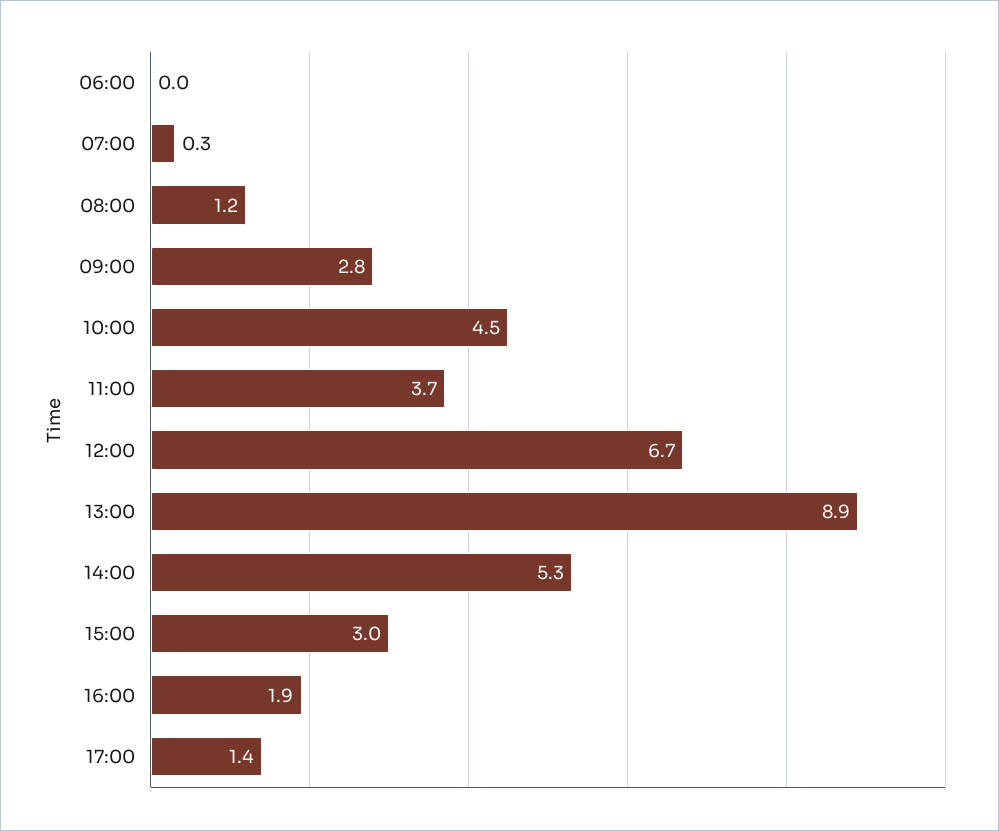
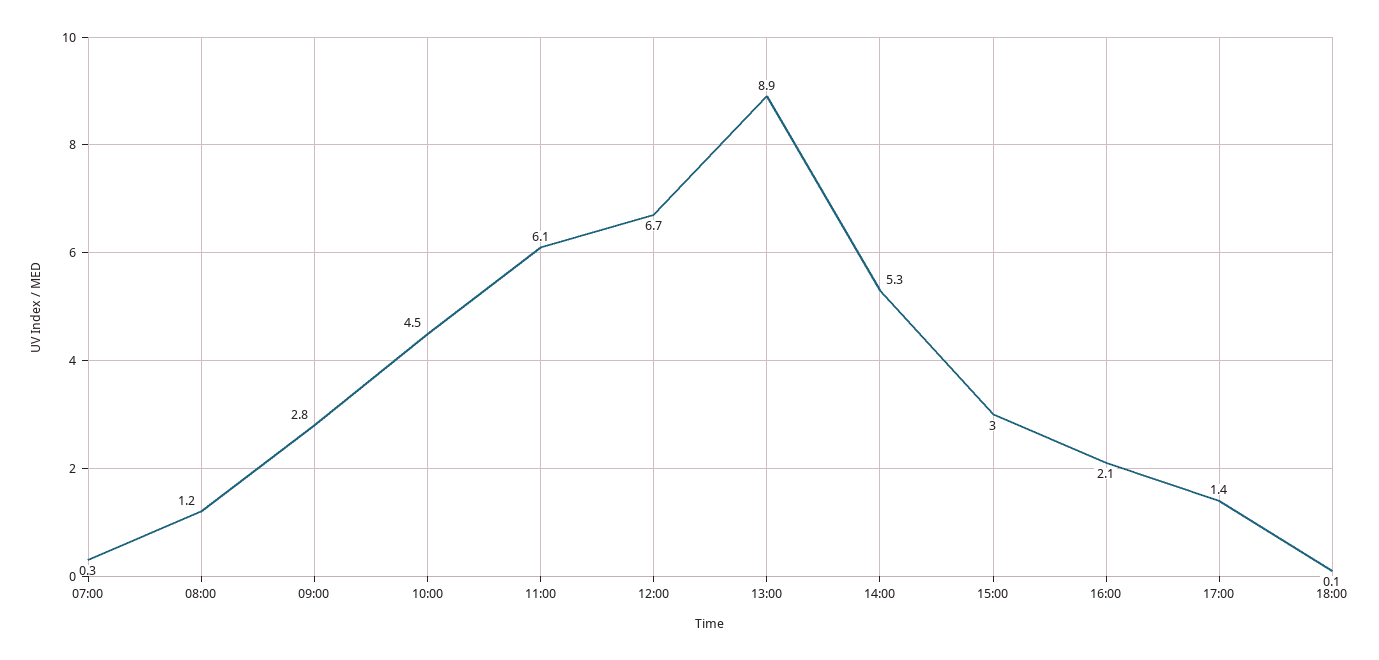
06:00: 0 -> none
11:00: 3.7 -> 6.1
16:00: 1.9 -> 2.1
18:00: none -> 0.1

